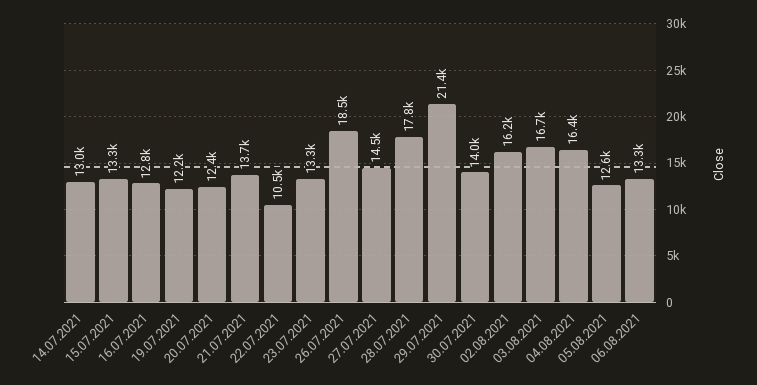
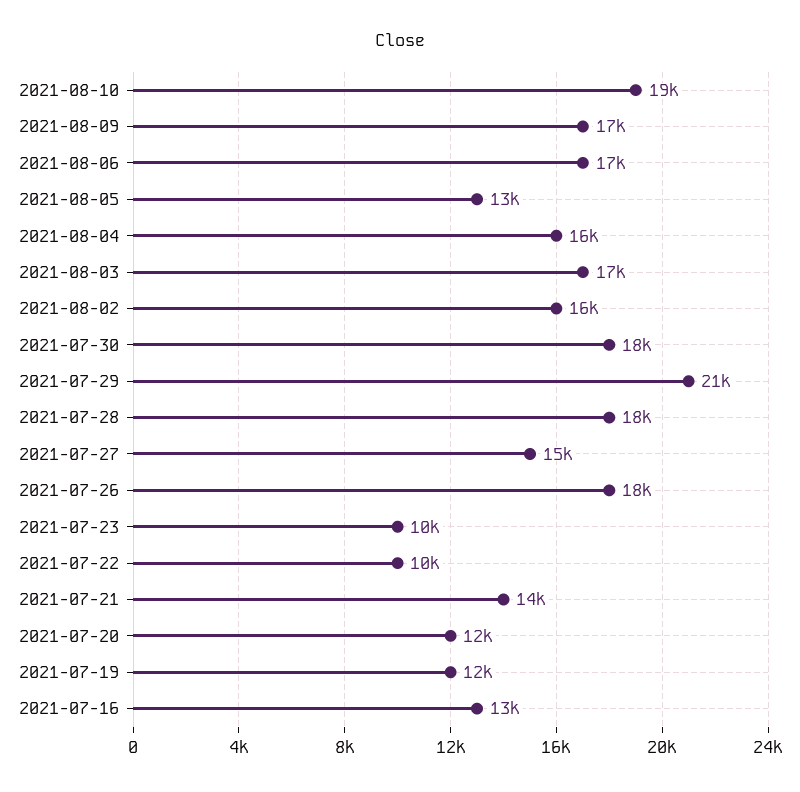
14.07.2021: 13000 -> none
15.07.2021: 13300 -> none
23.07.2021: 13300 -> 10000
30.07.2021: 14000 -> 18000
06.08.2021: 13300 -> 17000
2021-08-10: none -> 19000
2021-08-09: none -> 17000

